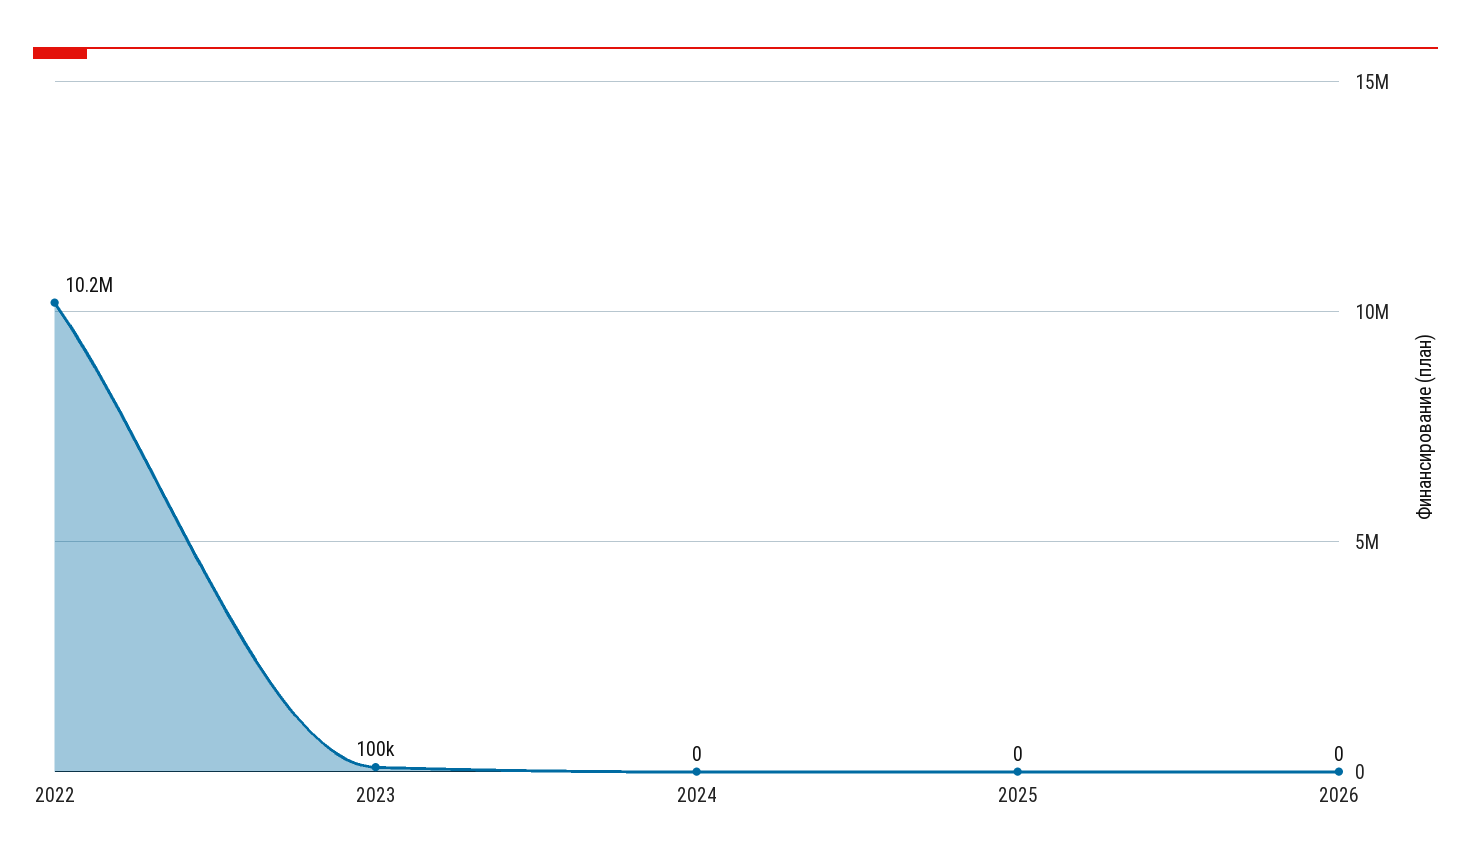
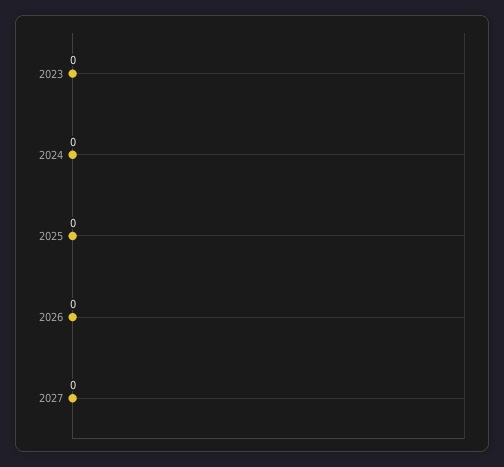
2022: 10200000 -> none
2023: 100000 -> 0
2027: none -> 0

